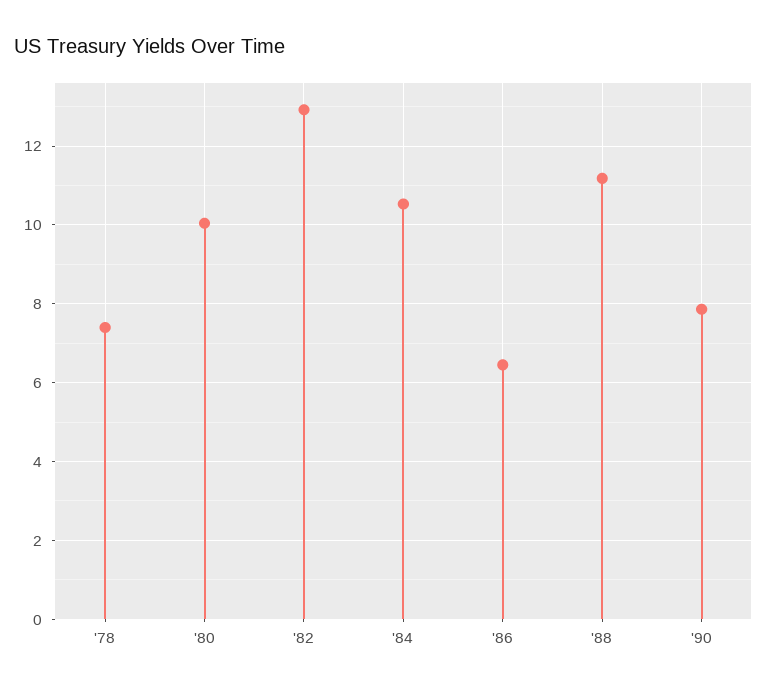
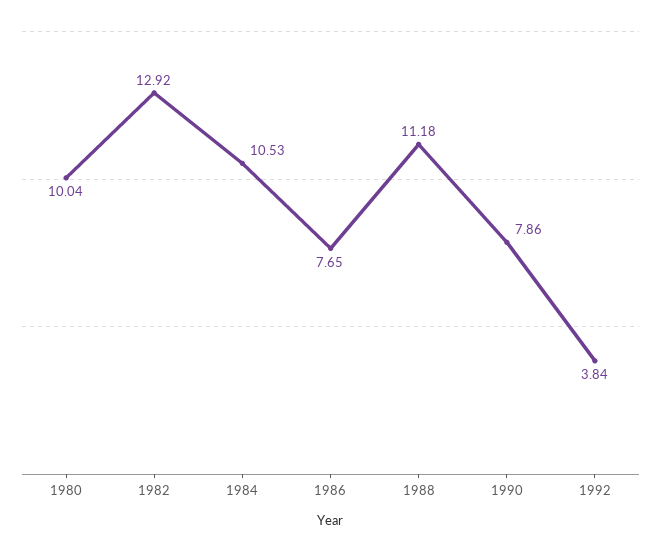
'78: 7.4 -> none
'86: 6.4 -> 7.65
1992: none -> 3.84

